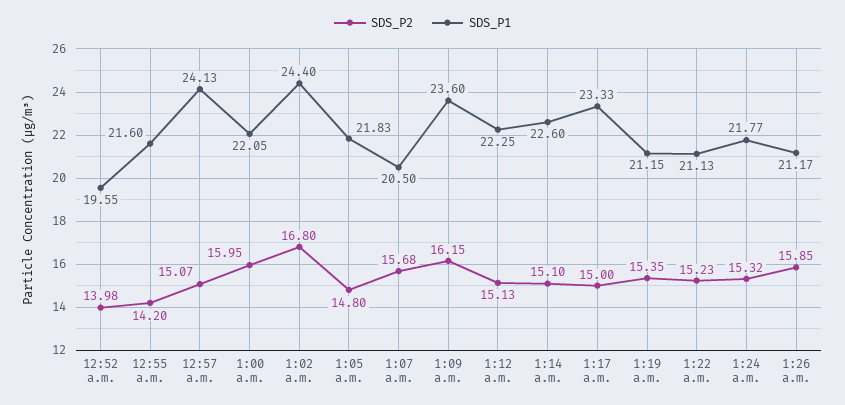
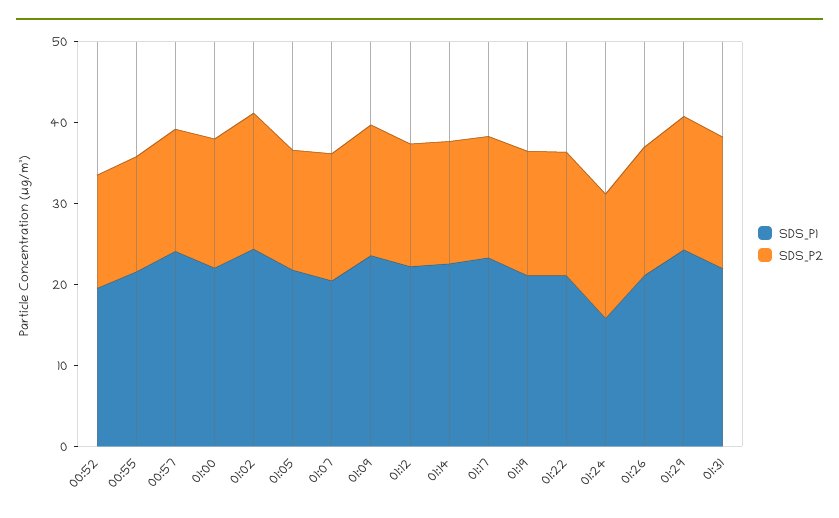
SDS_P1, 1:24 a.m.: 21.77 -> 16
SDS_P1, 01:29: none -> 24
SDS_P2, 01:29: none -> 16
SDS_P1, 01:31: none -> 22
SDS_P2, 01:31: none -> 16

